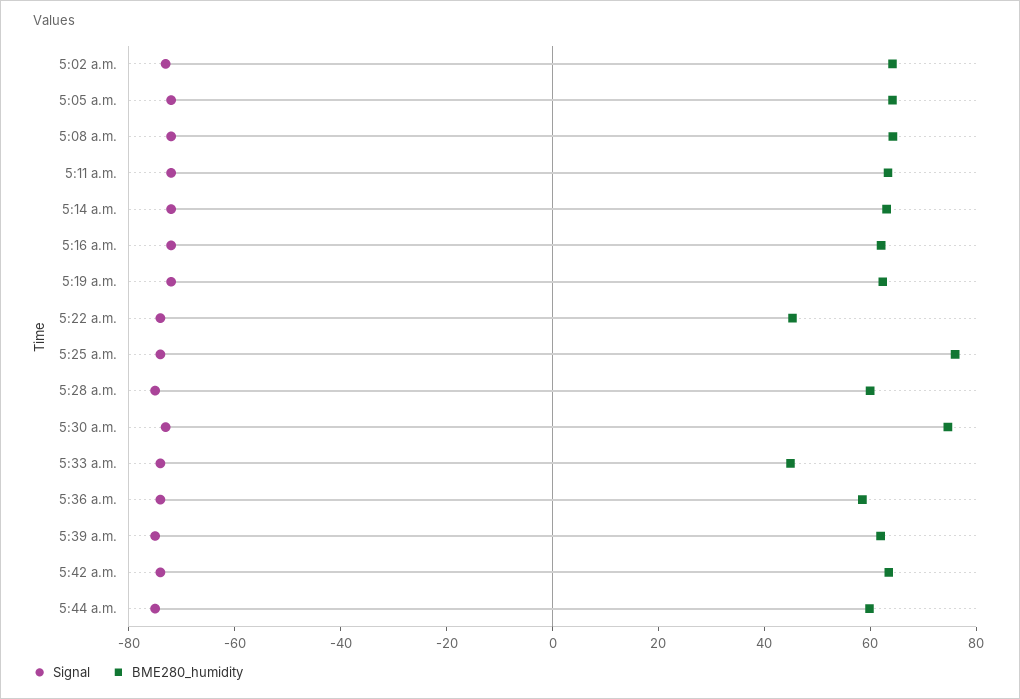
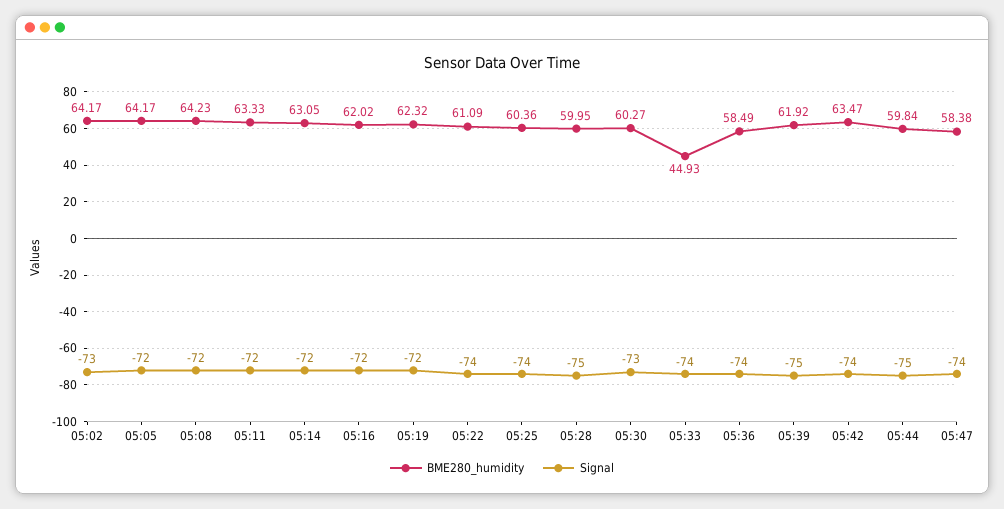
BME280_humidity, 5:22 a.m.: 45 -> 61.09
BME280_humidity, 5:25 a.m.: 75 -> 60.36
BME280_humidity, 5:30 a.m.: 75 -> 60.27
BME280_humidity, 05:47: none -> 58.38
Signal, 05:47: none -> -74

